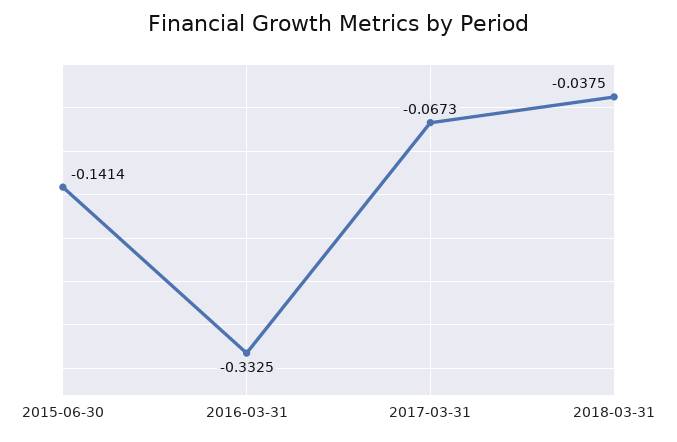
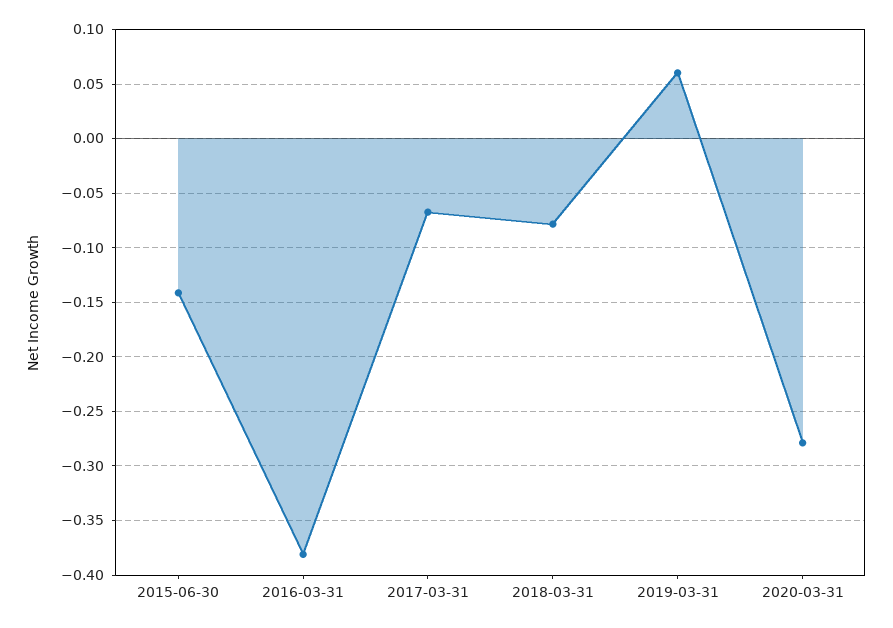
2016-03-31: -0.3325 -> -0.38
2018-03-31: -0.0375 -> -0.08
2019-03-31: none -> 0.06
2020-03-31: none -> -0.28

